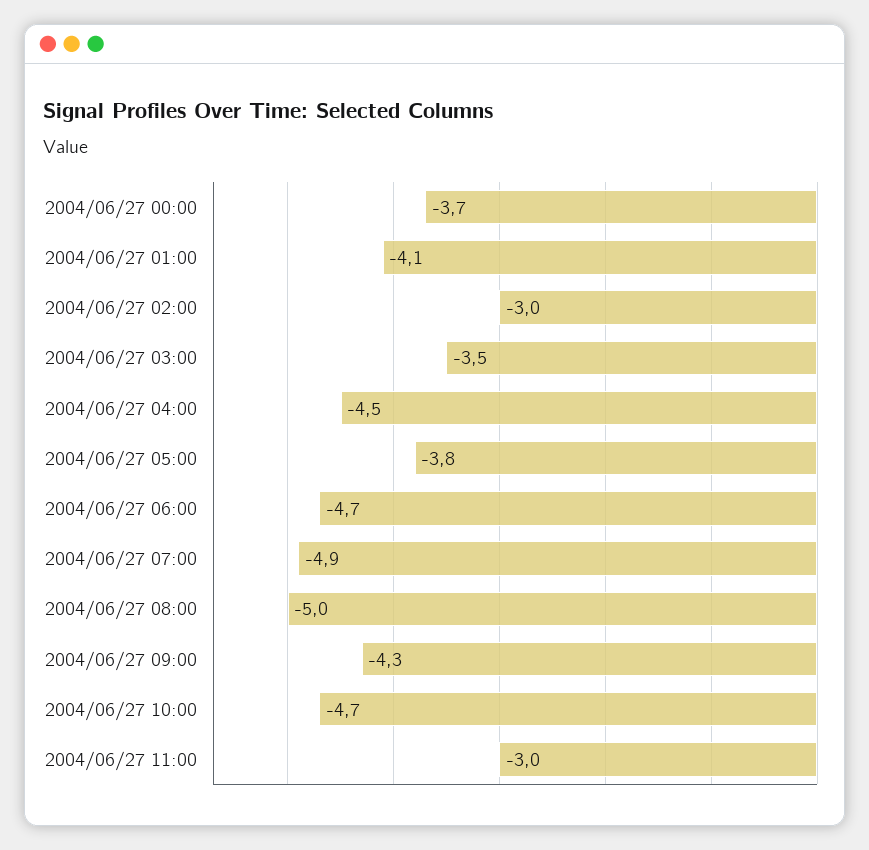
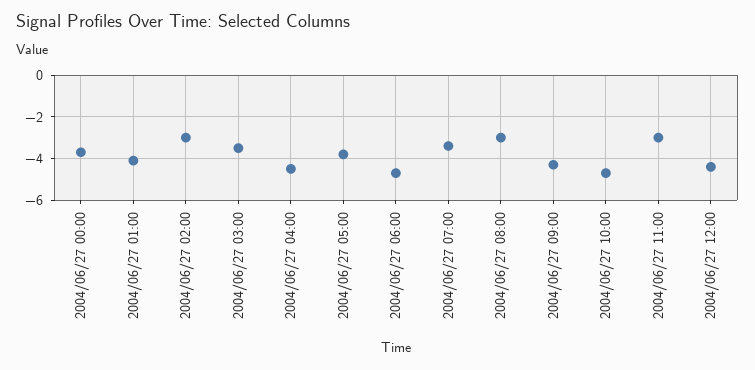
2004/06/27 07:00: -4.9 -> -3.5
2004/06/27 08:00: -5 -> -3
2004/06/27 12:00: none -> -4.5

